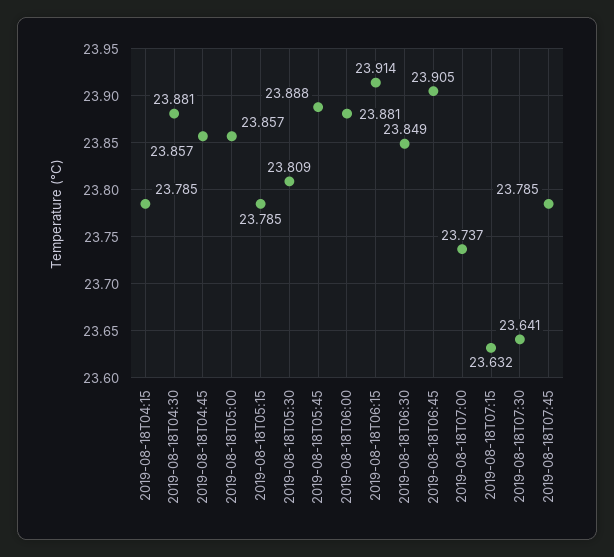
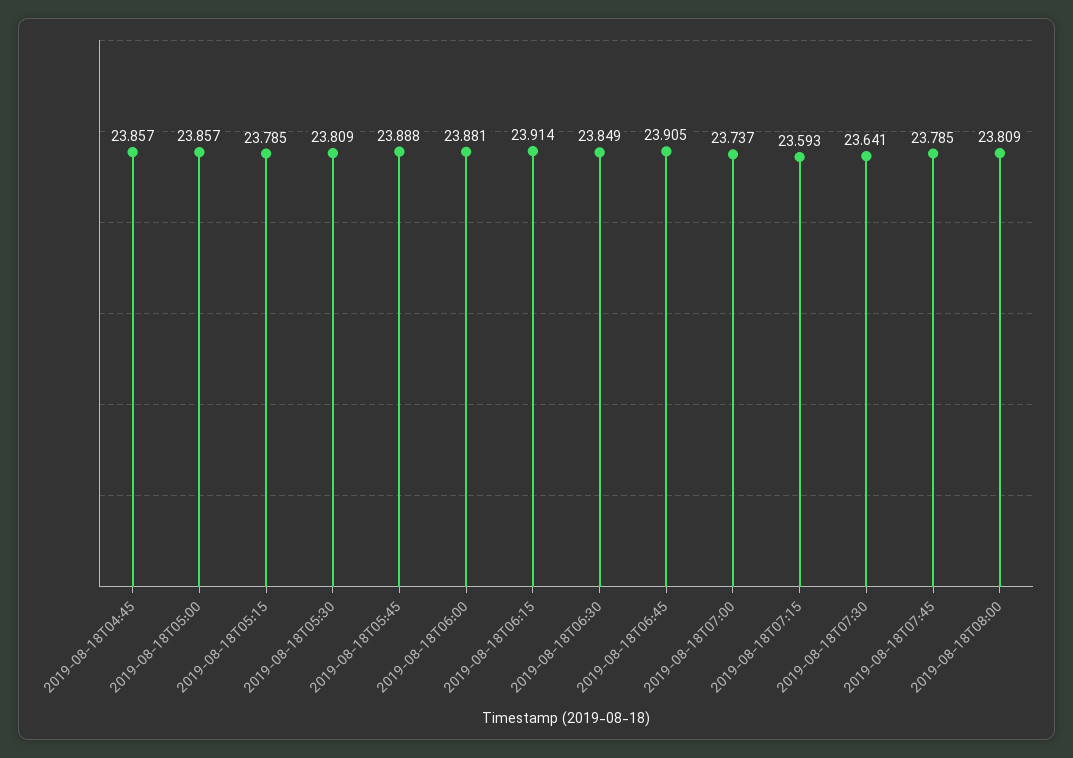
2019-08-18T04:15: 23.785 -> none
2019-08-18T04:30: 23.881 -> none
2019-08-18T07:15: 23.632 -> 23.593
2019-08-18T08:00: none -> 23.809

